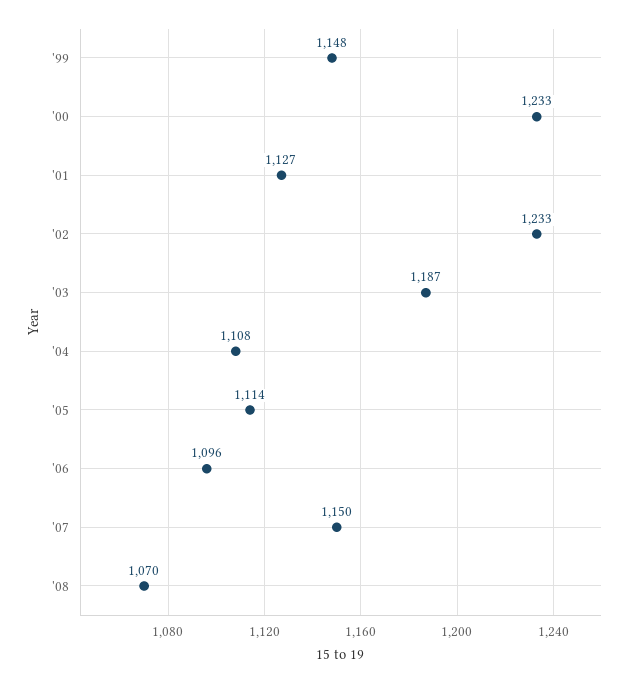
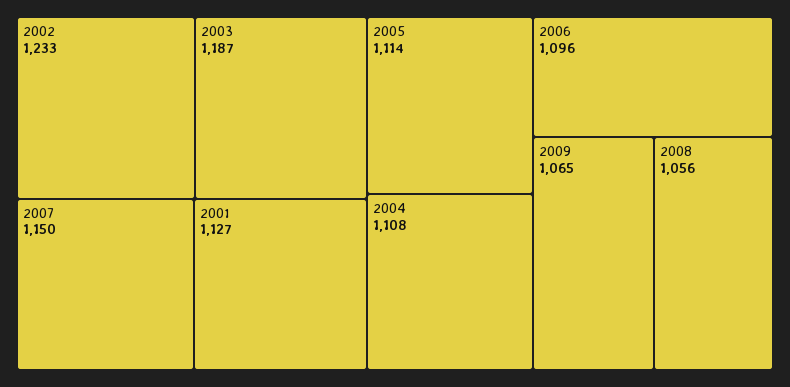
'99: 1148 -> none
'00: 1233 -> none
'08: 1070 -> 1056
2009: none -> 1065

